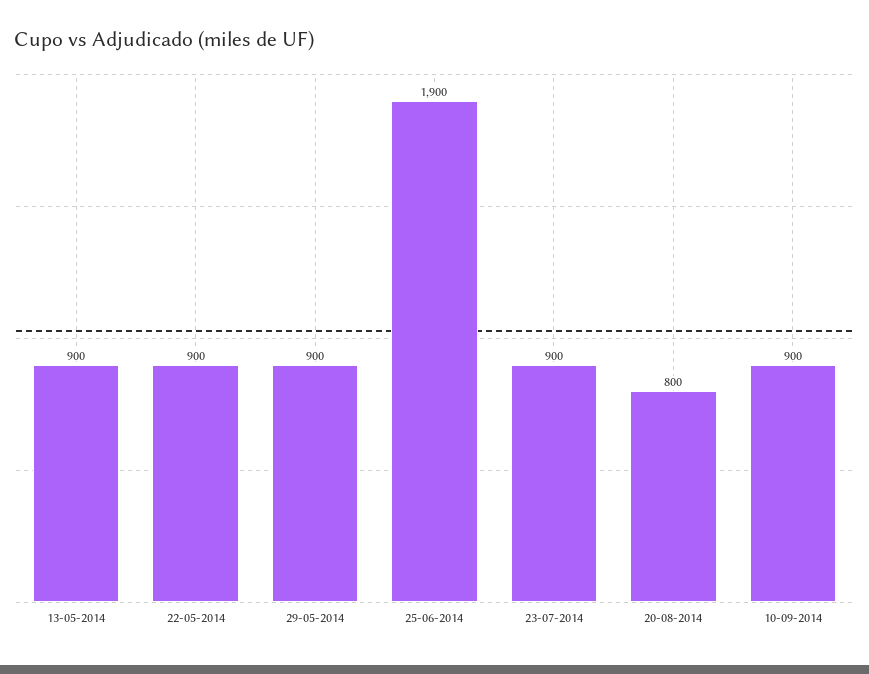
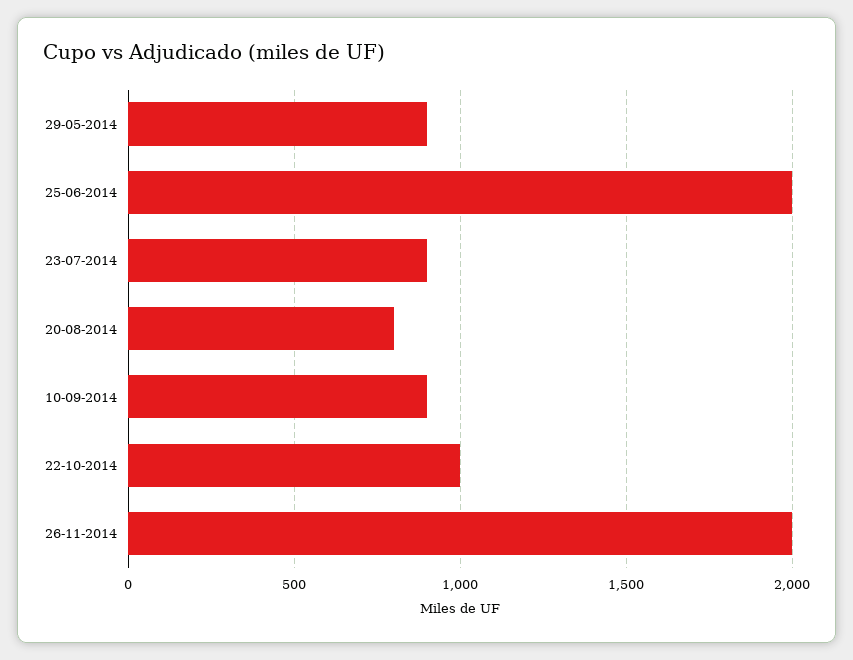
13-05-2014: 900 -> none
22-05-2014: 900 -> none
25-06-2014: 1900 -> 2000
22-10-2014: none -> 1000
26-11-2014: none -> 2000

